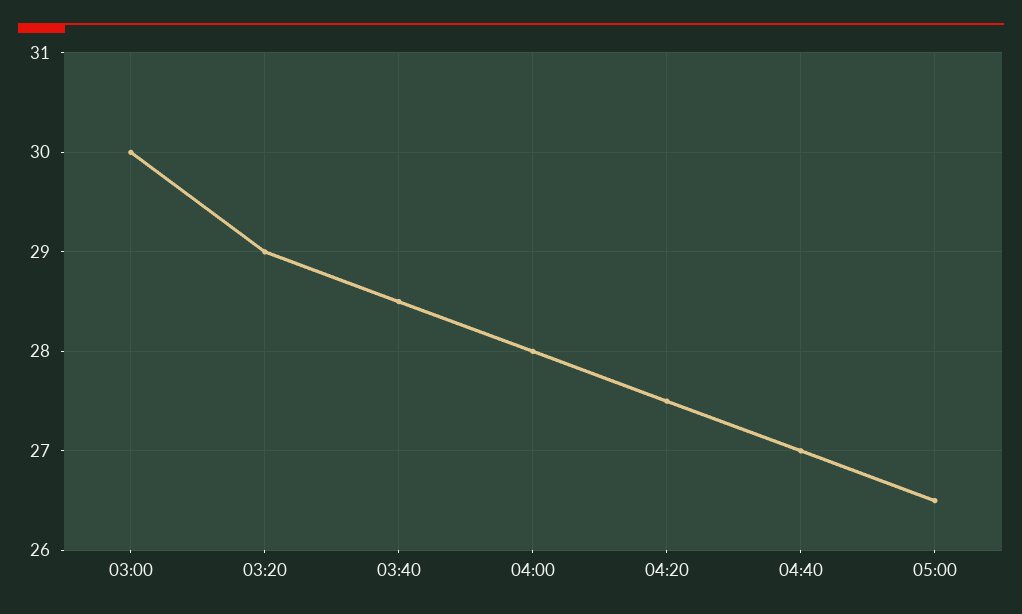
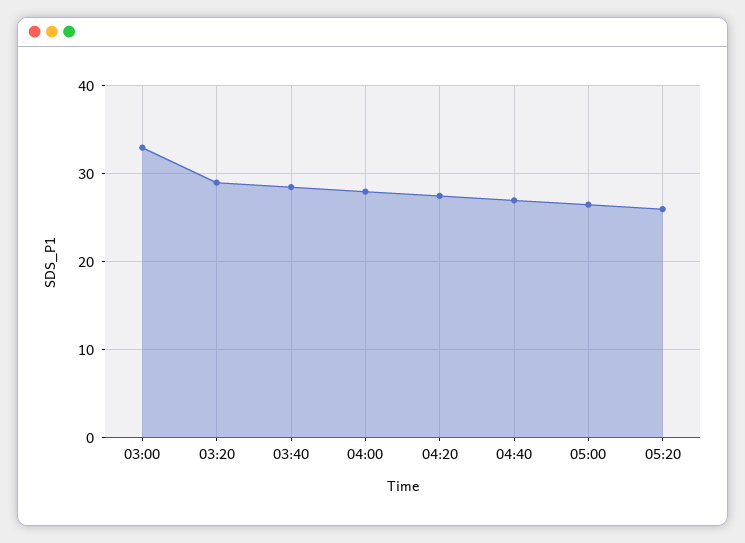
03:00: 30 -> 33
05:20: none -> 26

